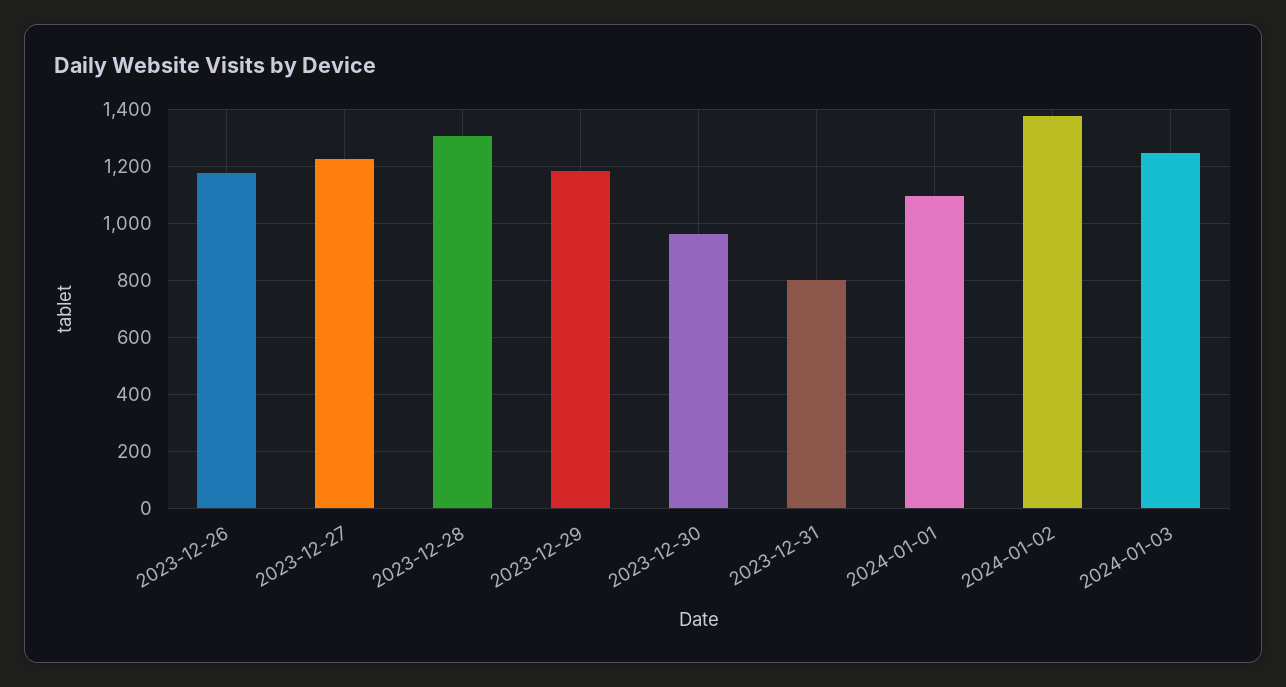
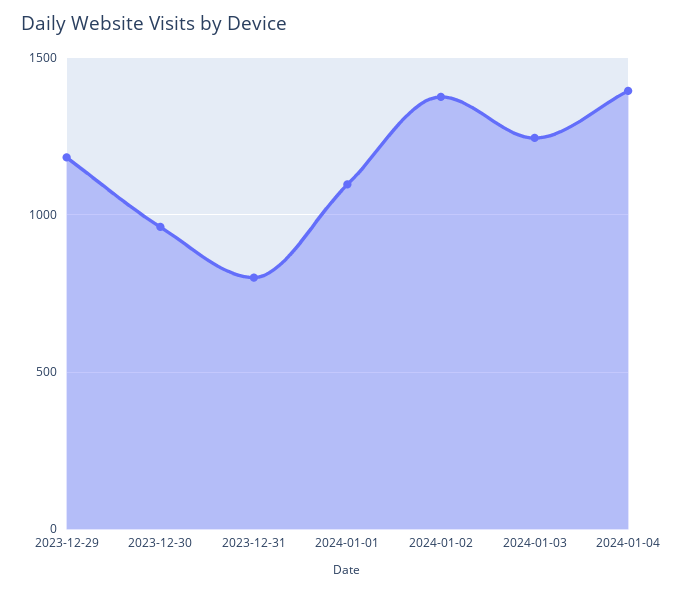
2023-12-26: 1175 -> none
2023-12-27: 1225 -> none
2023-12-28: 1300 -> none
2024-01-04: none -> 1400

